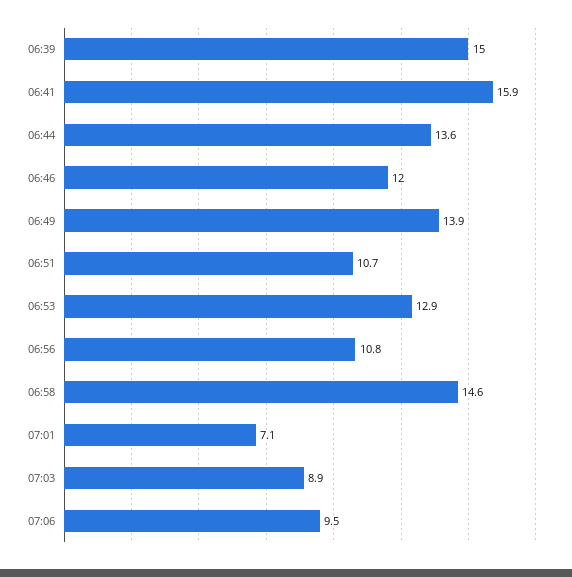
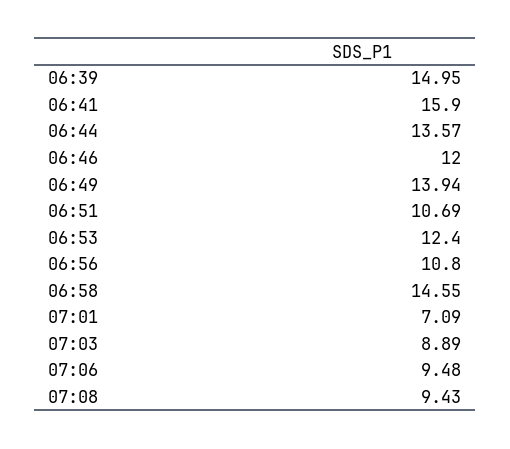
06:53: 12.9 -> 12.4
07:08: none -> 9.43

